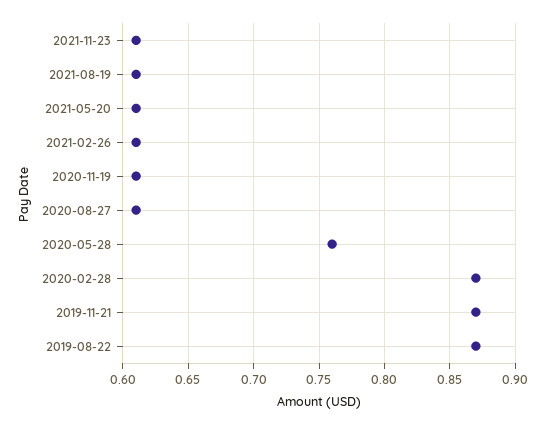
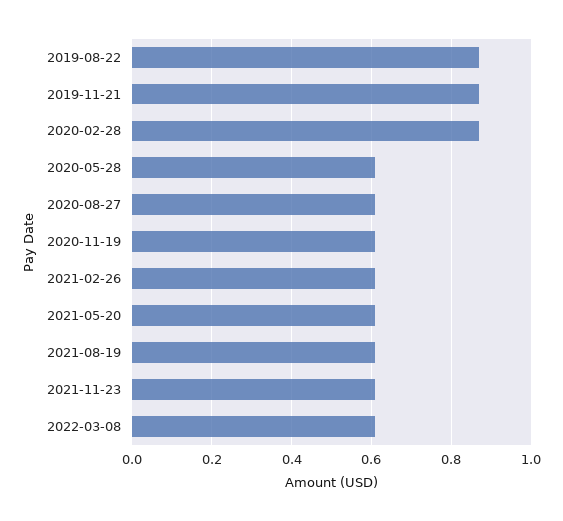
2020-05-28: 0.76 -> 0.6
2022-03-08: none -> 0.6

